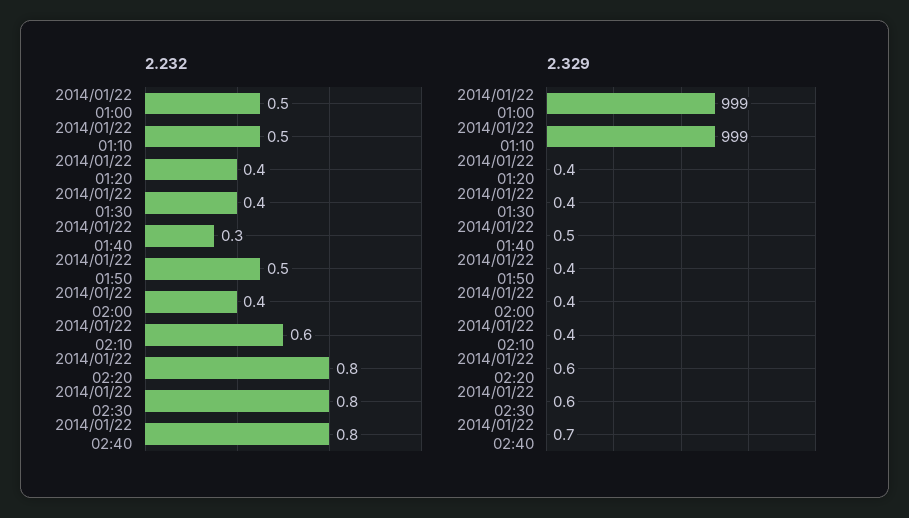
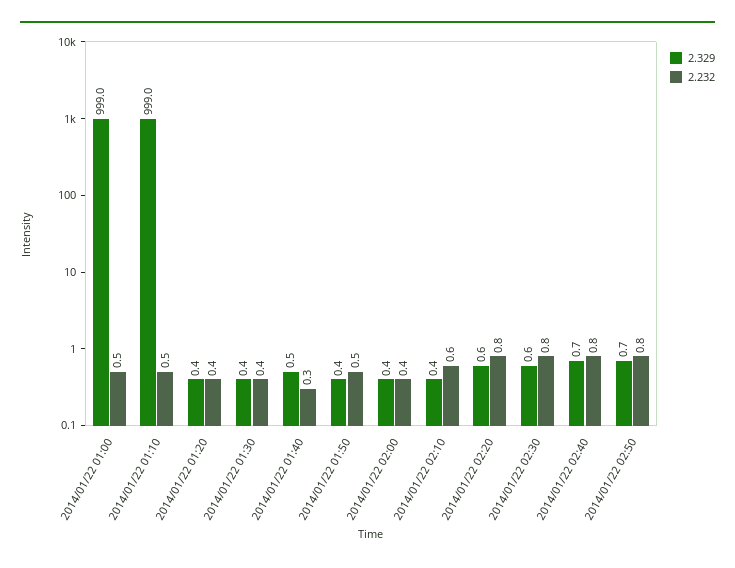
2.329, 2014/01/22 02:50: none -> 0.7
2.232, 2014/01/22 02:50: none -> 0.8

